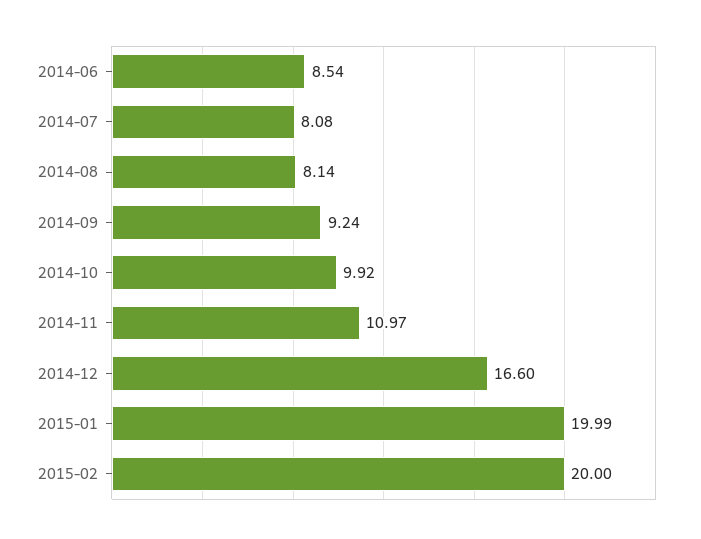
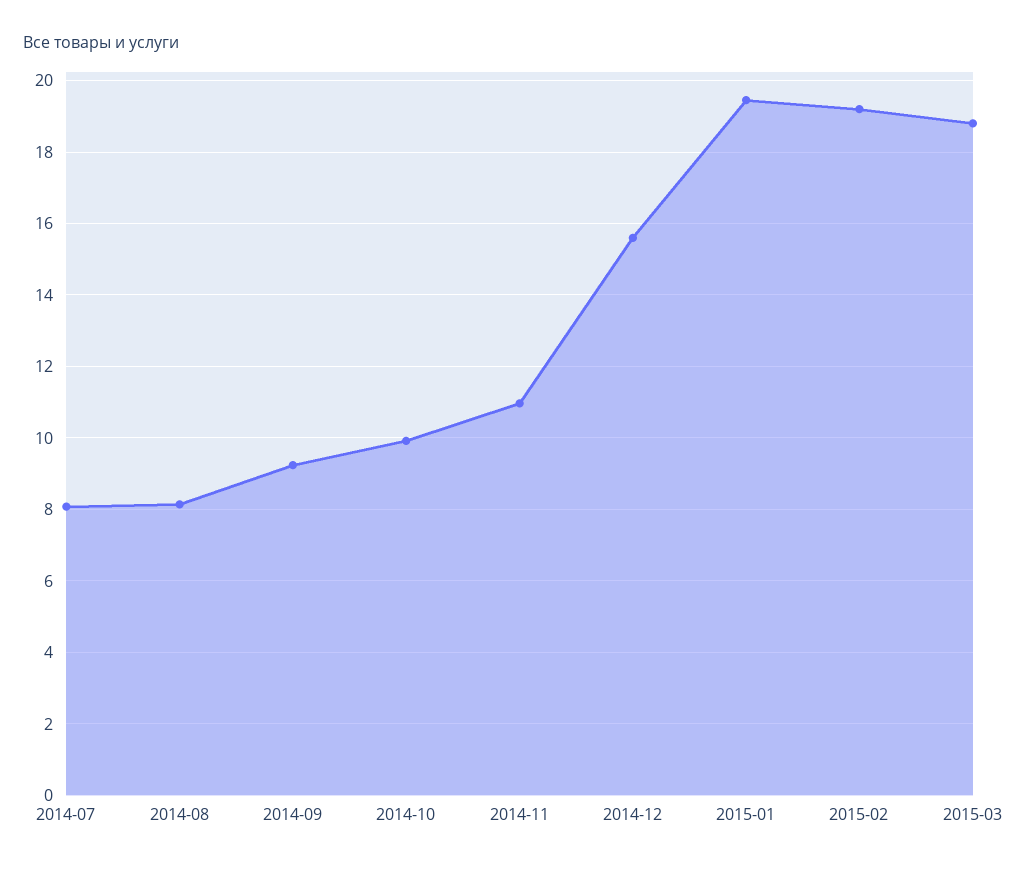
2014-06: 8.54 -> none
2014-12: 16.6 -> 15.6
2015-01: 19.99 -> 19.4
2015-02: 20 -> 19.2
2015-03: none -> 18.8

